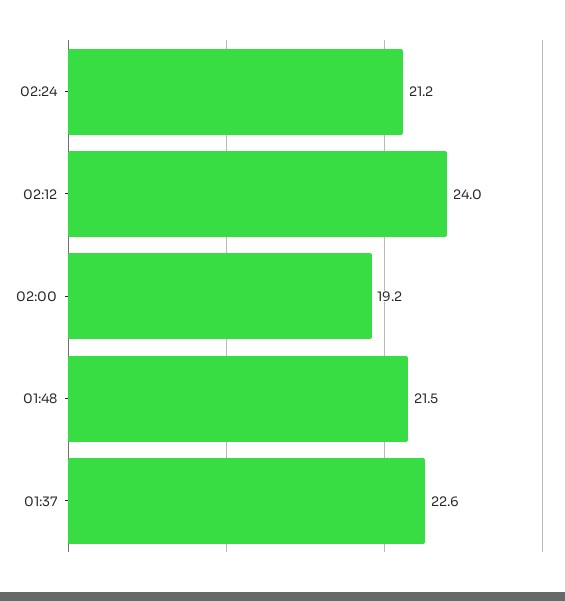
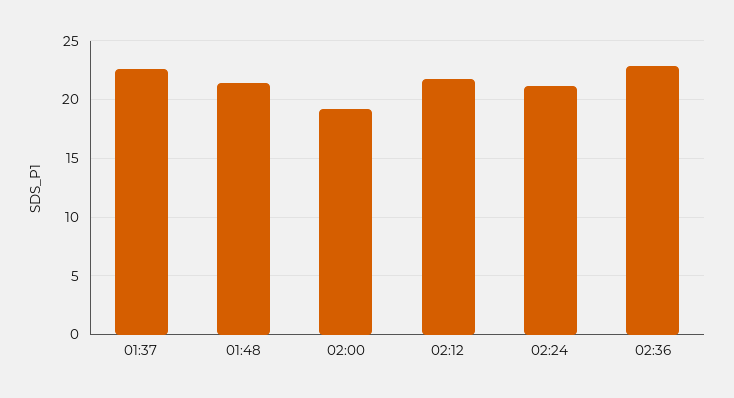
02:12: 24 -> 22
02:36: none -> 23

